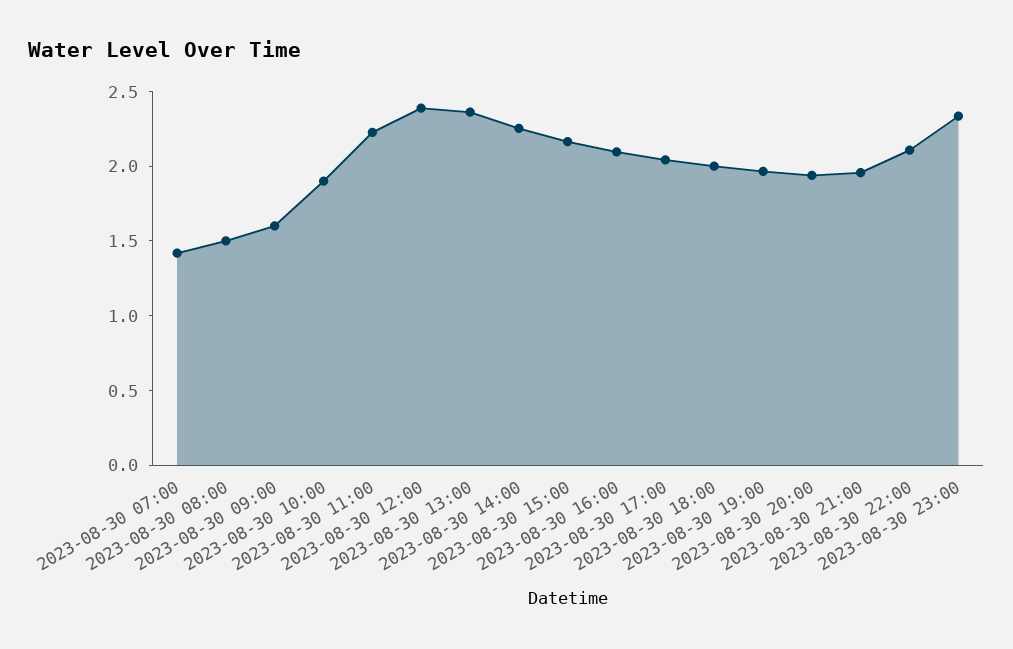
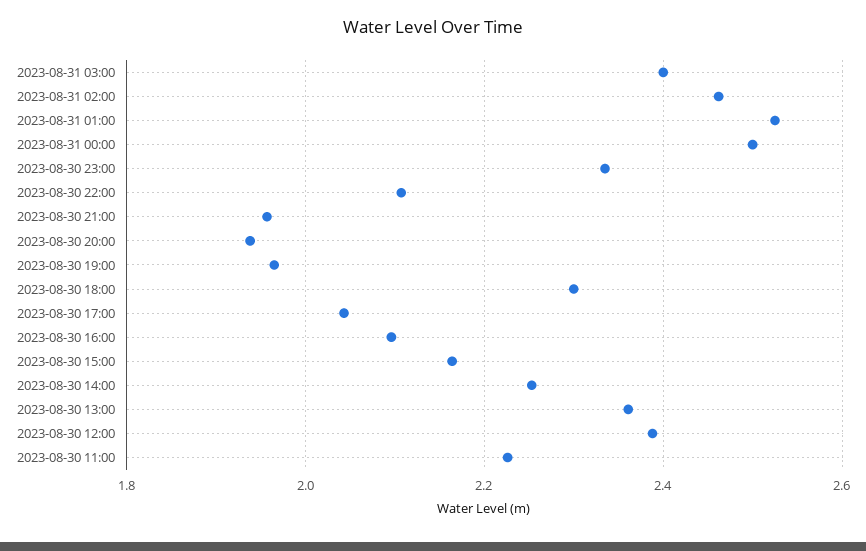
2023-08-30 07:00: 1.4 -> none
2023-08-30 08:00: 1.5 -> none
2023-08-30 09:00: 1.6 -> none
2023-08-30 10:00: 1.9 -> none
2023-08-30 18:00: 2 -> 2.3
2023-08-31 03:00: none -> 2.4
2023-08-31 02:00: none -> 2.46
2023-08-31 01:00: none -> 2.52
2023-08-31 00:00: none -> 2.5

